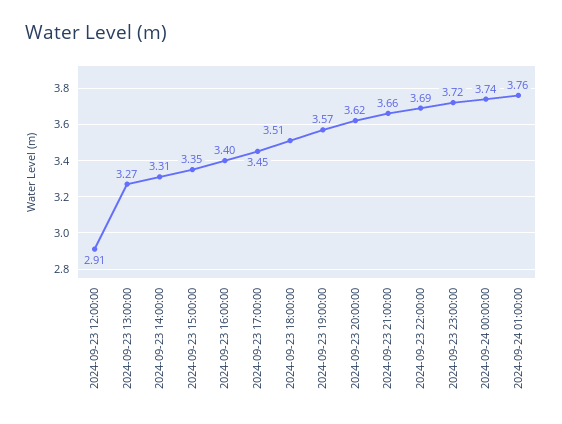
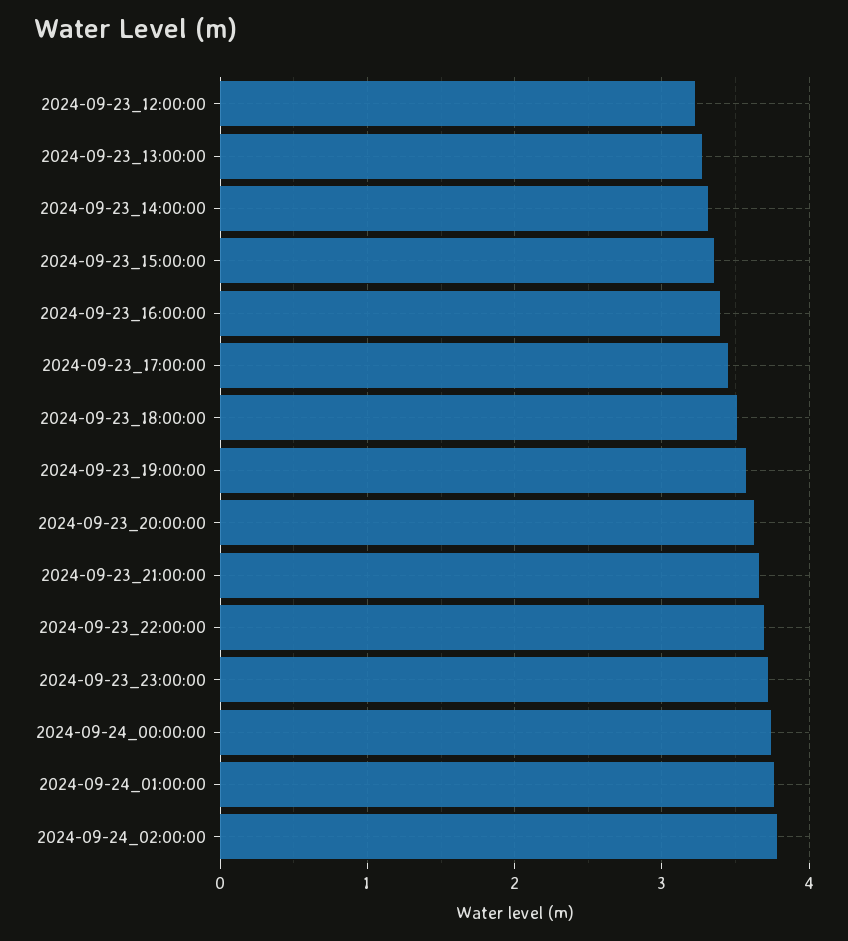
2024-09-23 12:00:00: 2.91 -> 3.2
2024-09-24_02:00:00: none -> 3.8

